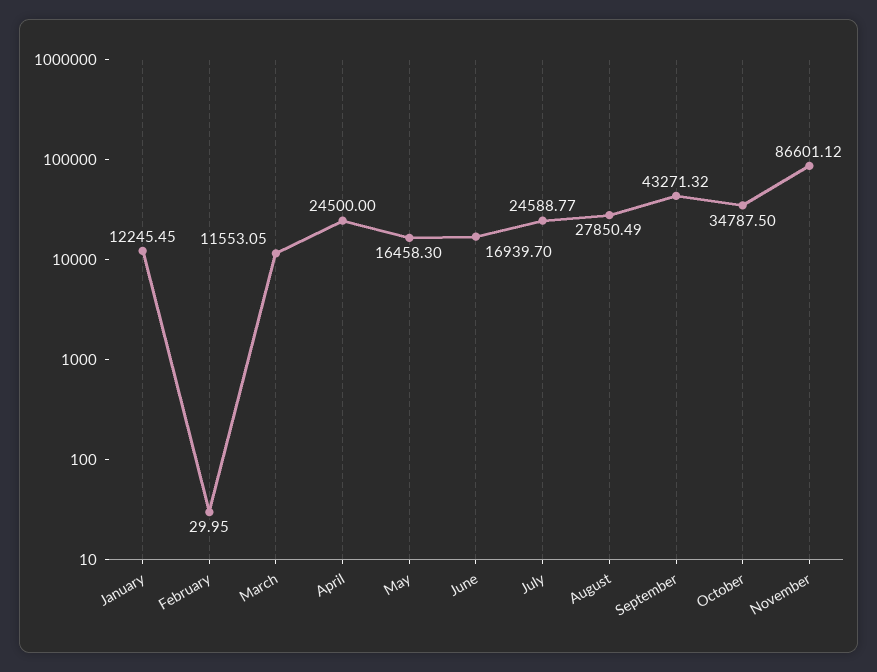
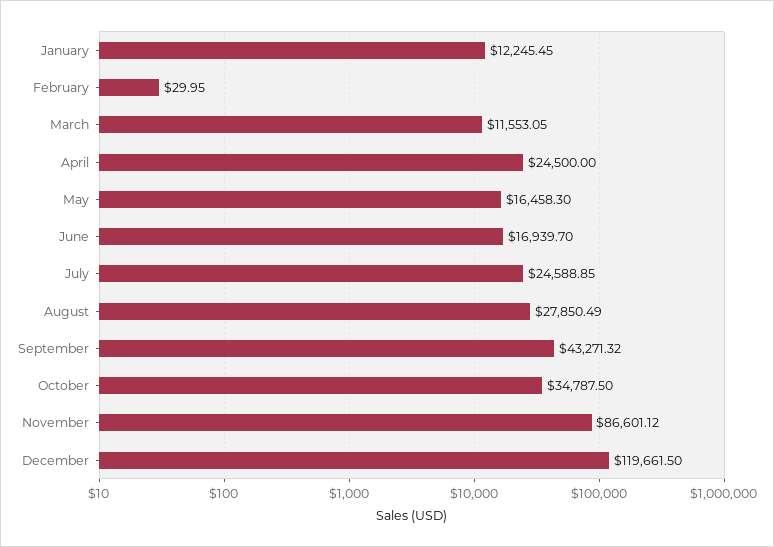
July: 24588.77 -> 24588.85
December: none -> 119661.5

